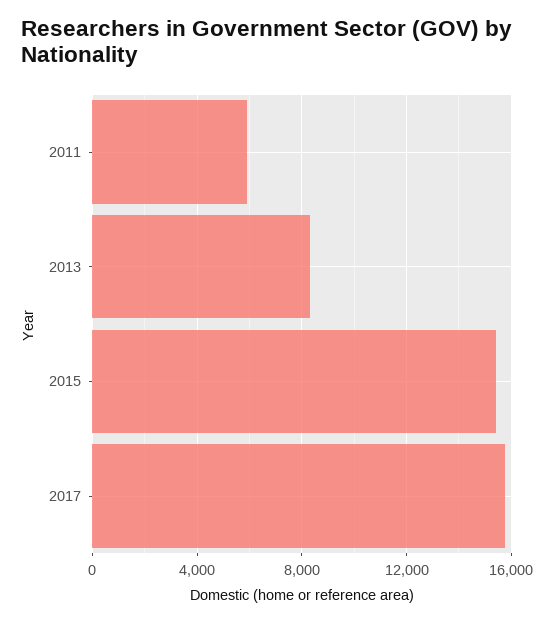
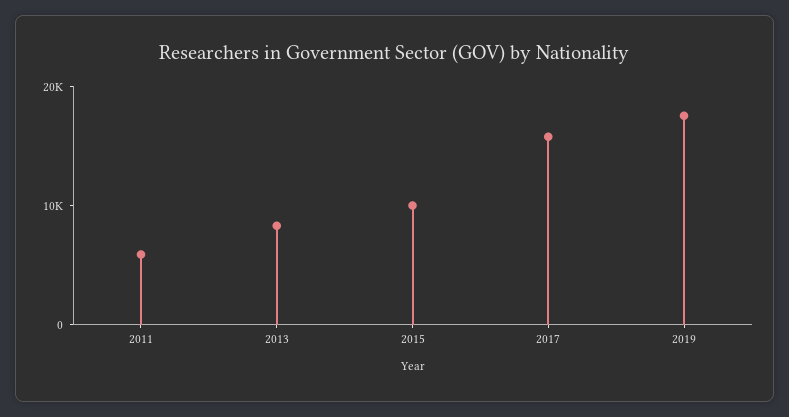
2015: 15500 -> 10000
2019: none -> 18000

